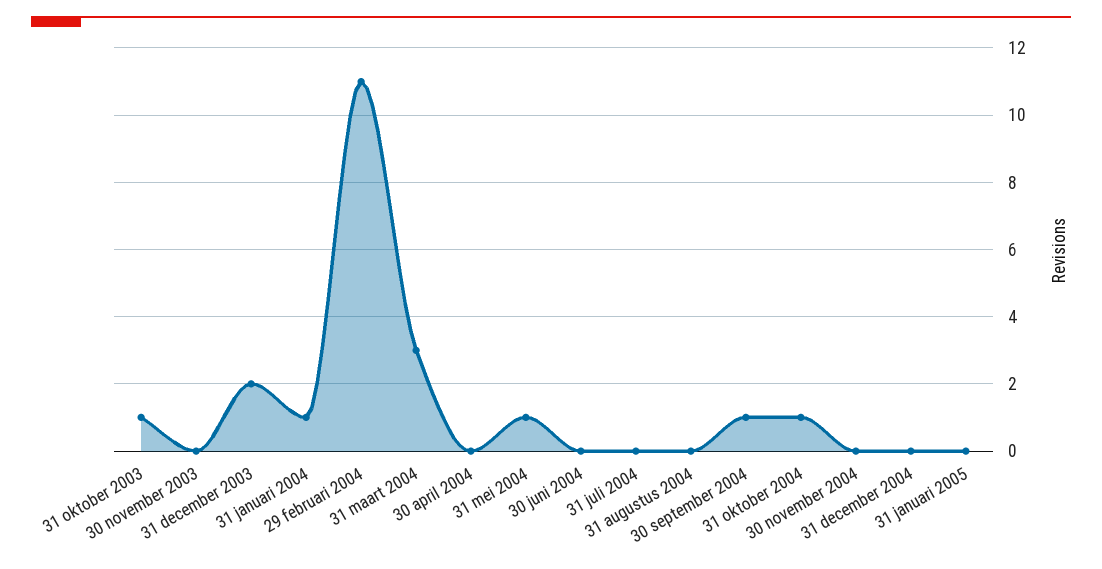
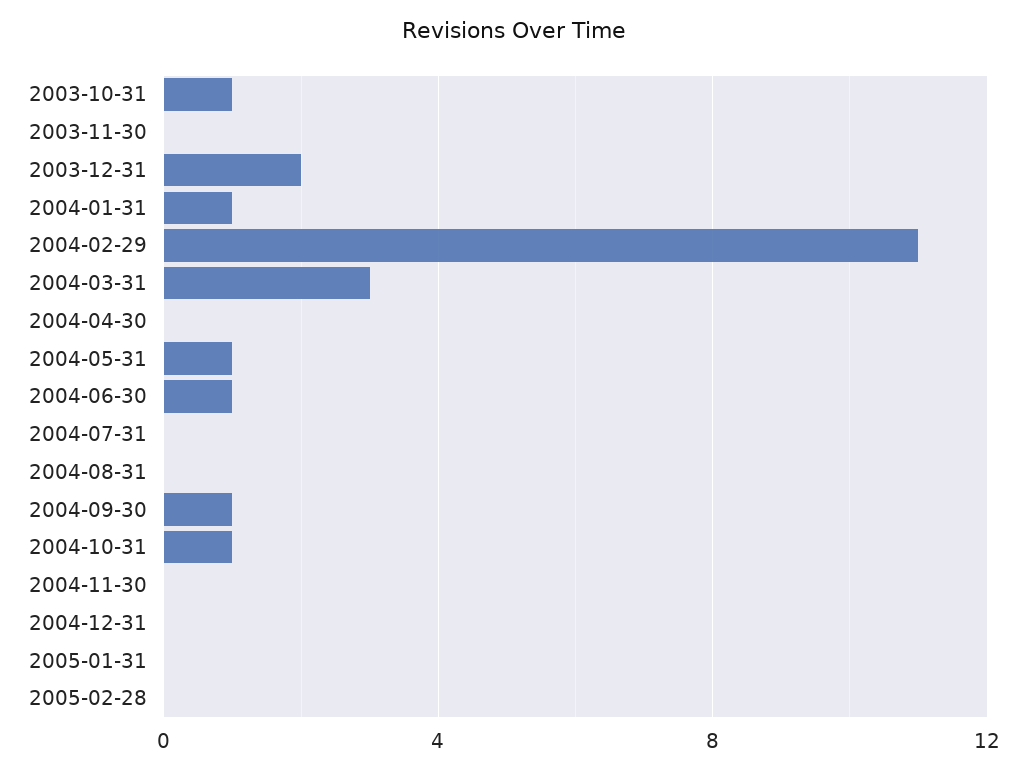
30 juni 2004: 0 -> 1
2005-02-28: none -> 0

